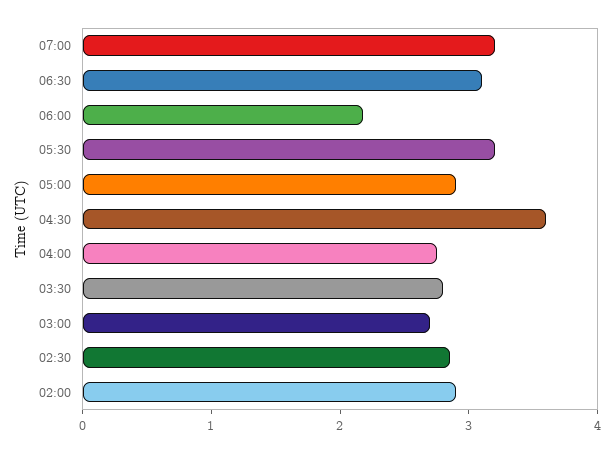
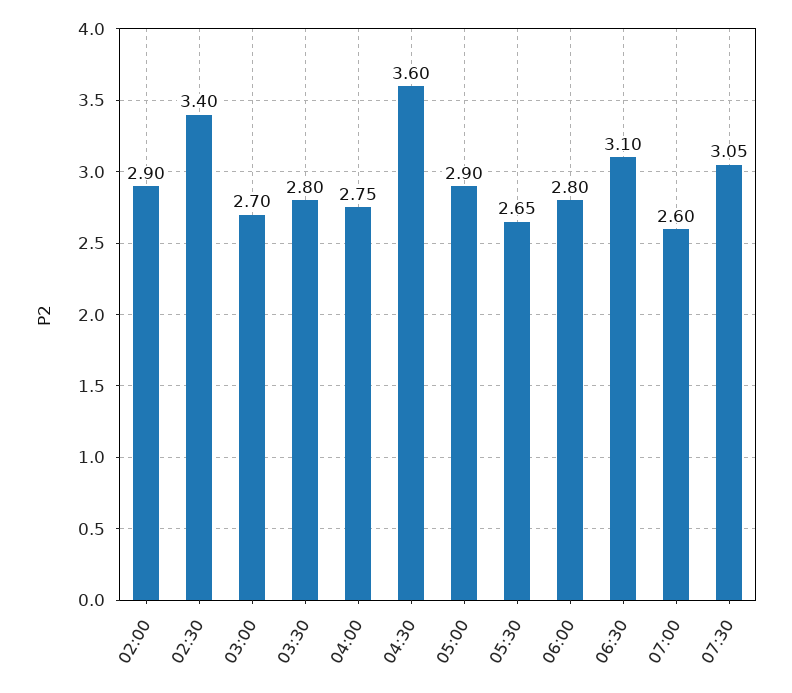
07:00: 3.2 -> 2.6
06:00: 2.2 -> 2.8
05:30: 3.2 -> 2.65
02:30: 2.8 -> 3.4
07:30: none -> 3.05

